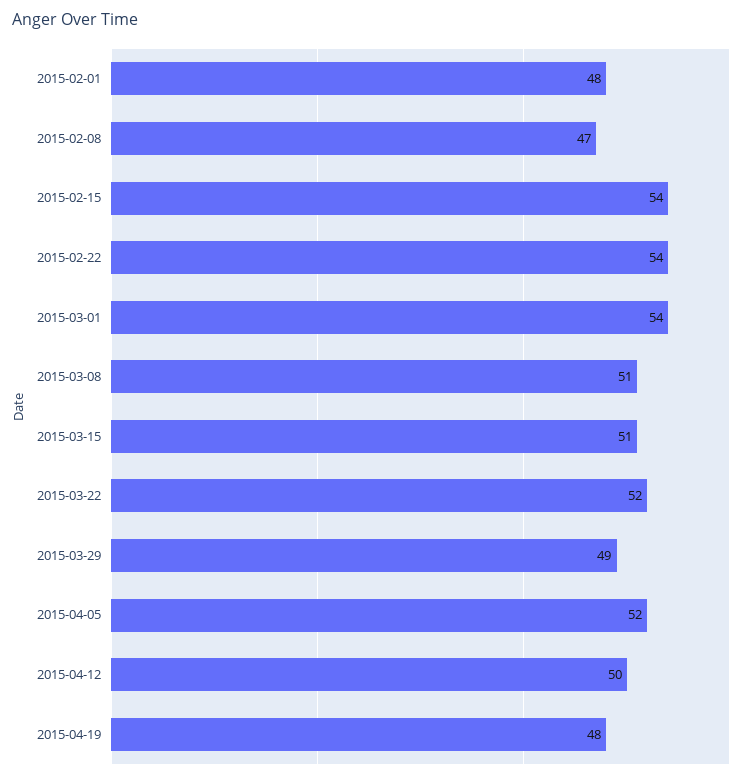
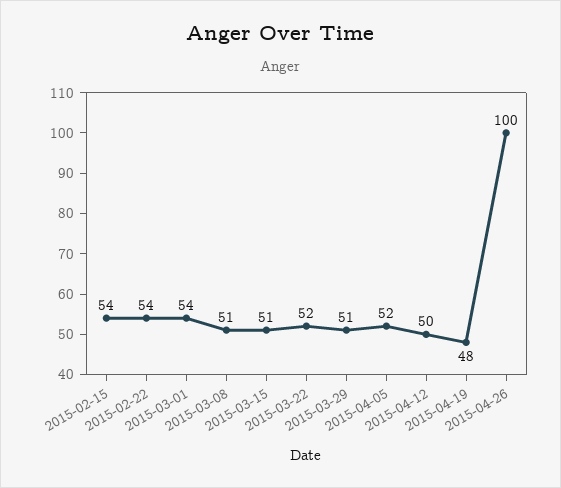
2015-02-01: 48 -> none
2015-02-08: 47 -> none
2015-03-29: 49 -> 51
2015-04-26: none -> 100

